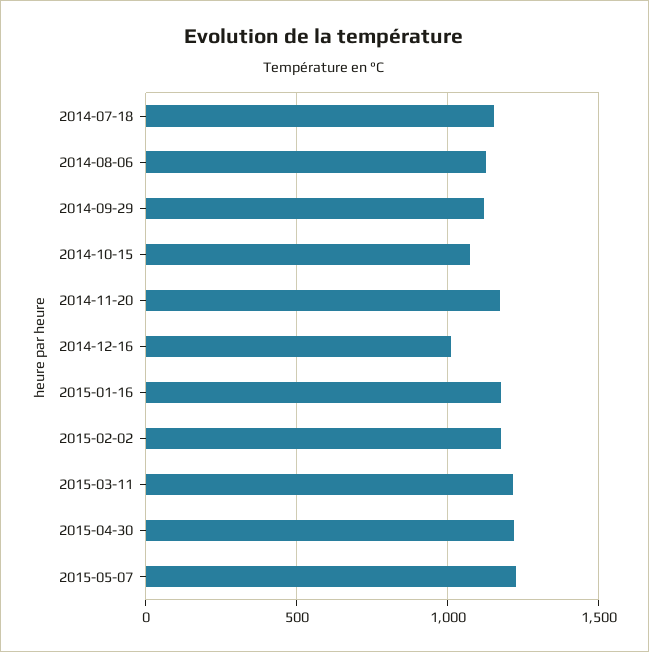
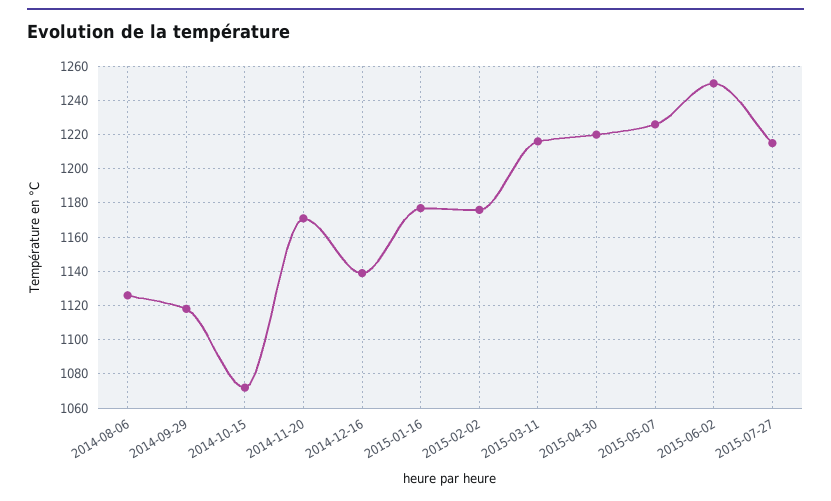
2014-07-18: 1150 -> none
2014-12-16: 1000 -> 1140
2015-06-02: none -> 1250
2015-07-27: none -> 1215

